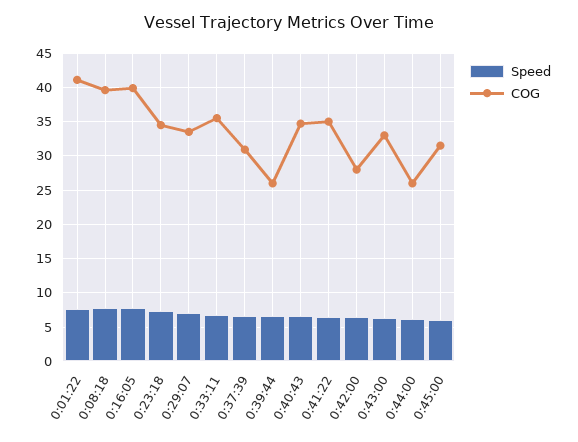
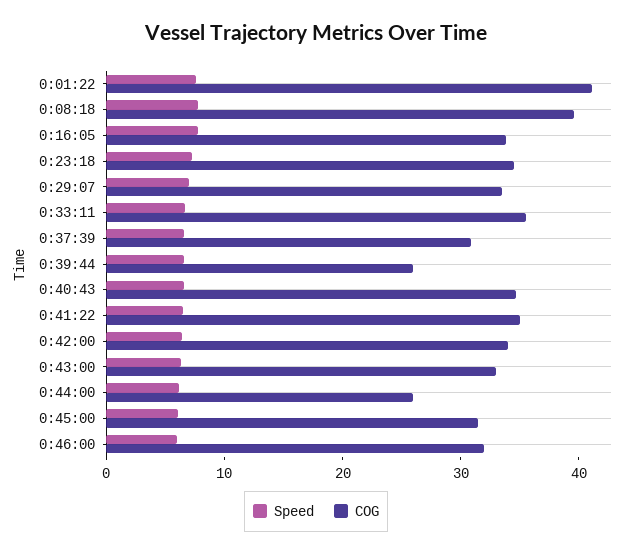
COG, 0:16:05: 40 -> 34
COG, 0:42:00: 28 -> 34
Speed, 0:46:00: none -> 6
COG, 0:46:00: none -> 32

